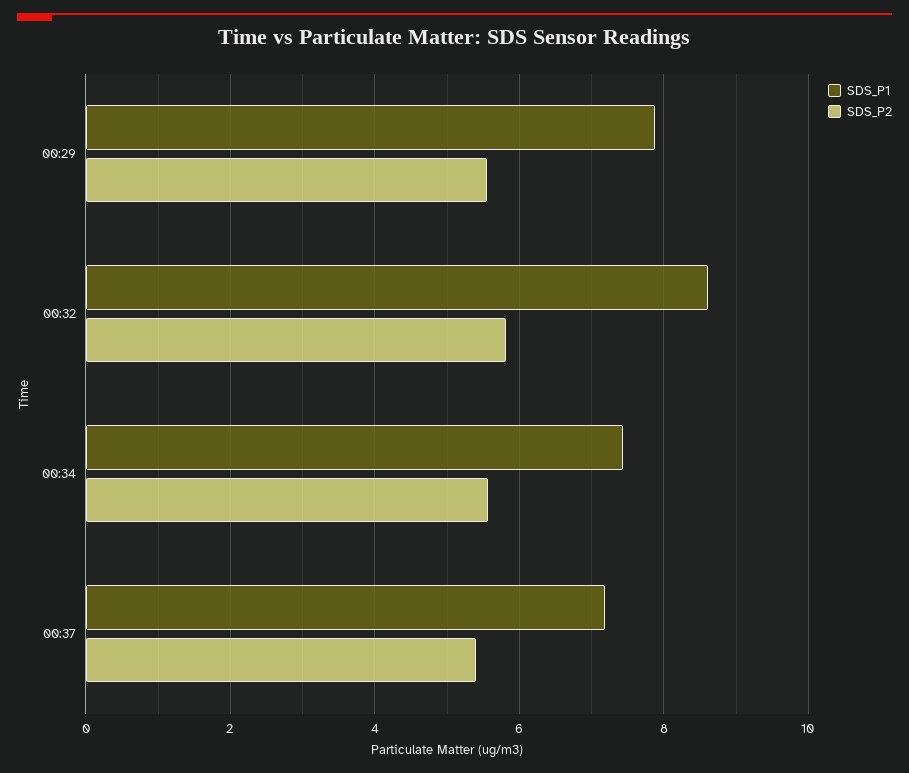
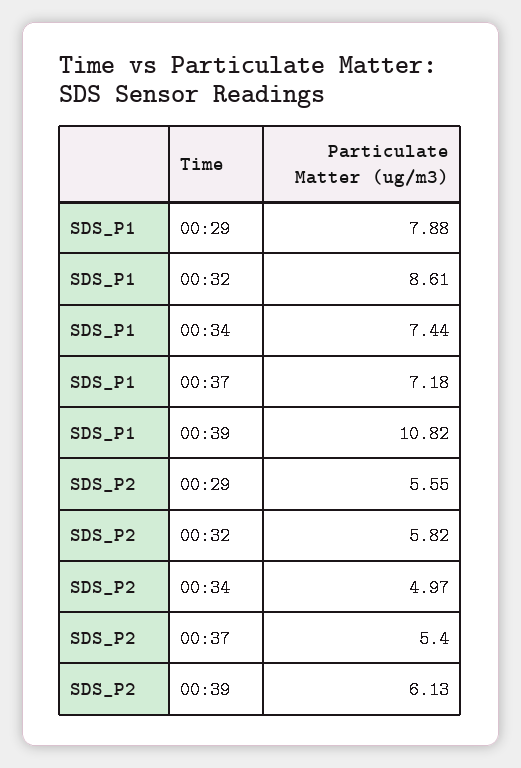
SDS_P2, 00:34: 5.6 -> 4.97
SDS_P1, 00:39: none -> 10.82
SDS_P2, 00:39: none -> 6.13

